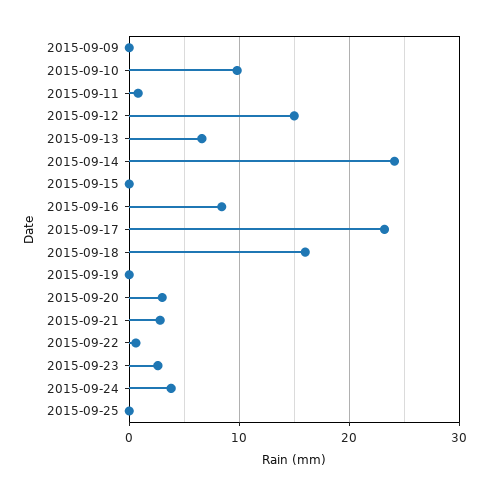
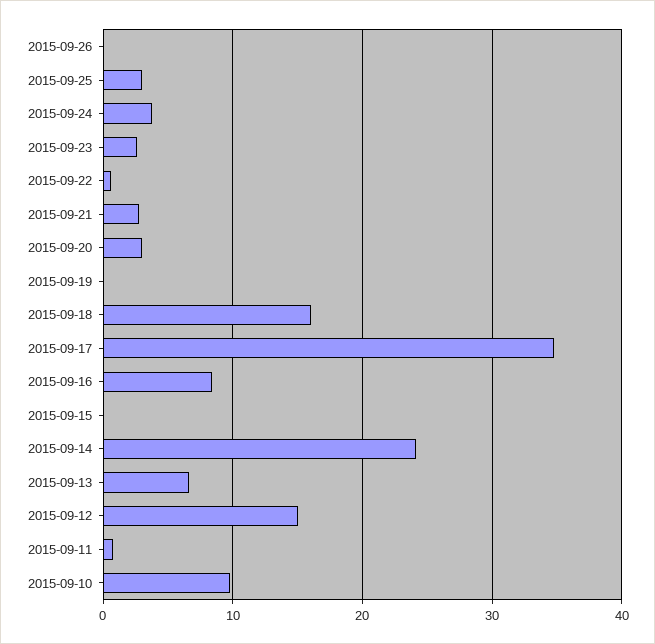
2015-09-09: 0 -> none
2015-09-17: 23 -> 35
2015-09-25: 0 -> 3
2015-09-26: none -> 0

